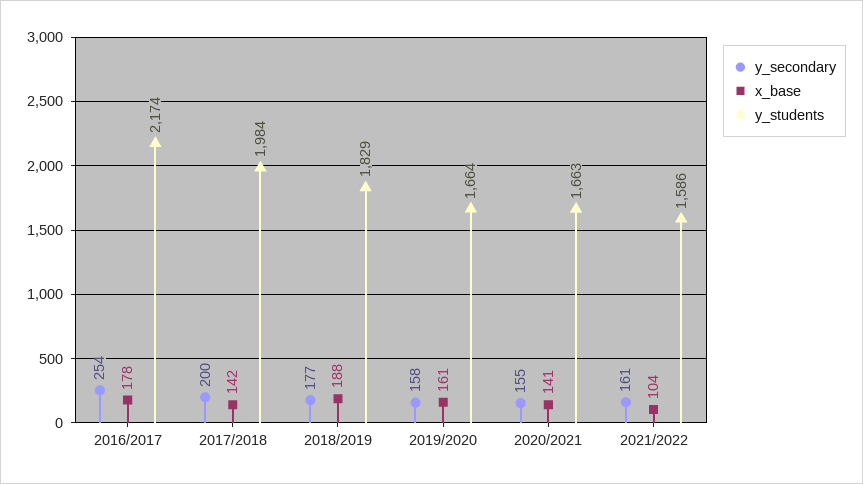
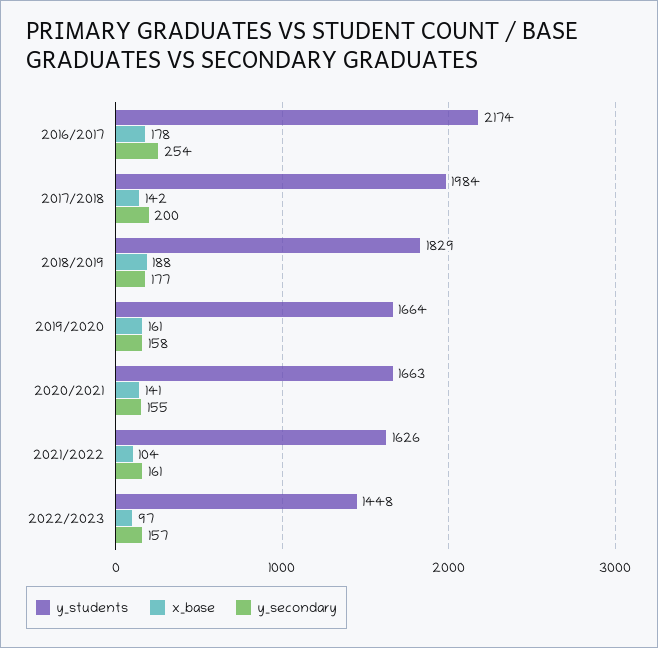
y_students, 2021/2022: 1586 -> 1626
y_students, 2022/2023: none -> 1448
x_base, 2022/2023: none -> 97
y_secondary, 2022/2023: none -> 157

